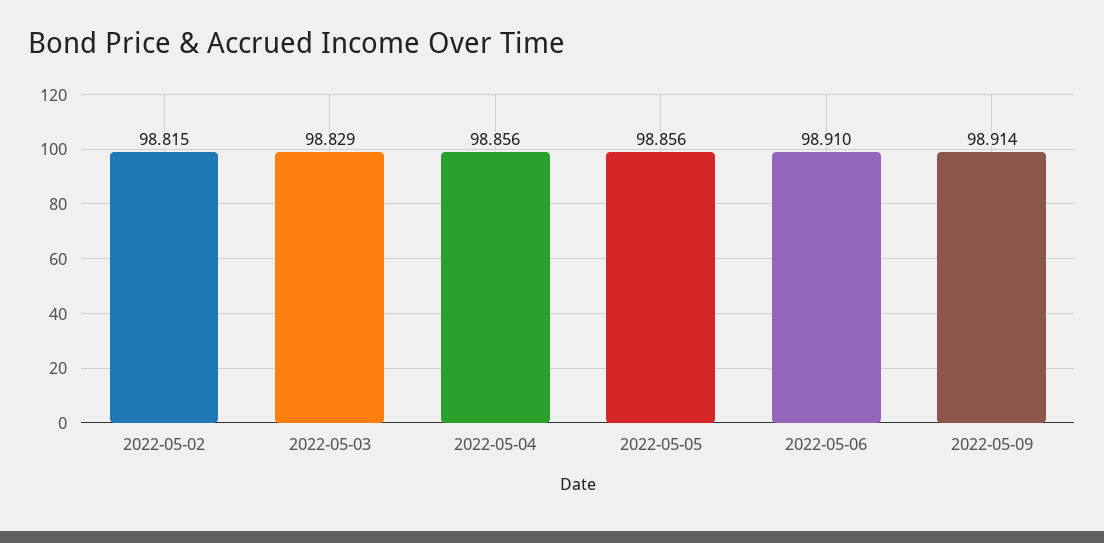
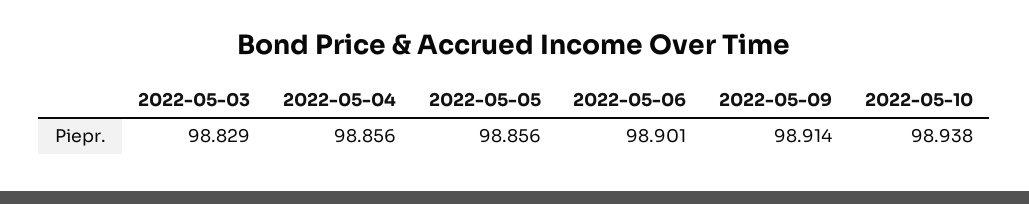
2022-05-02: 98.815 -> none
2022-05-06: 98.91 -> 98.901
2022-05-10: none -> 98.938

